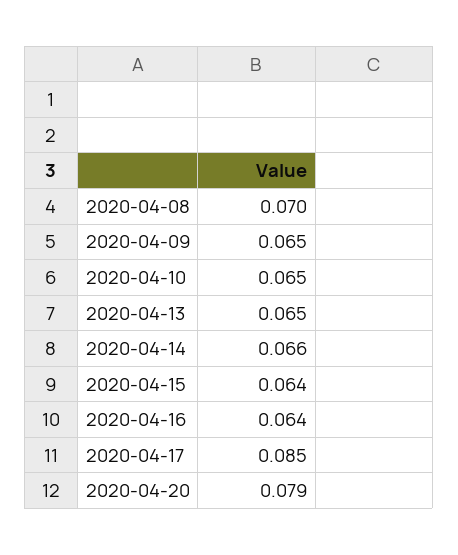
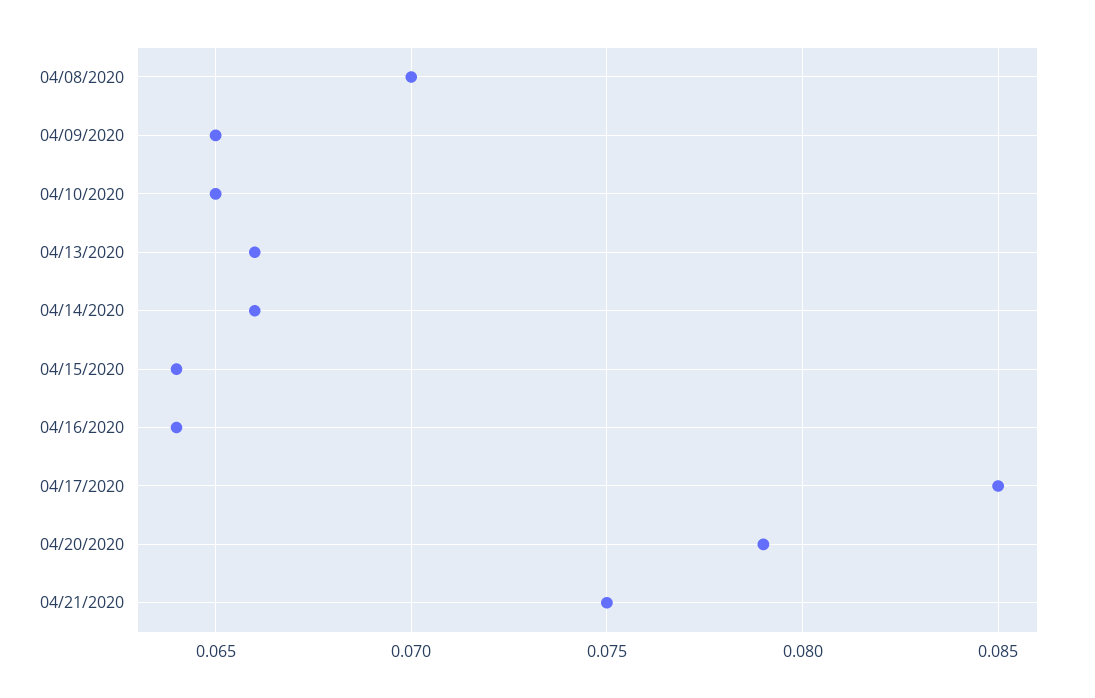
2020-04-13: 0.065 -> 0.066
04/21/2020: none -> 0.075

